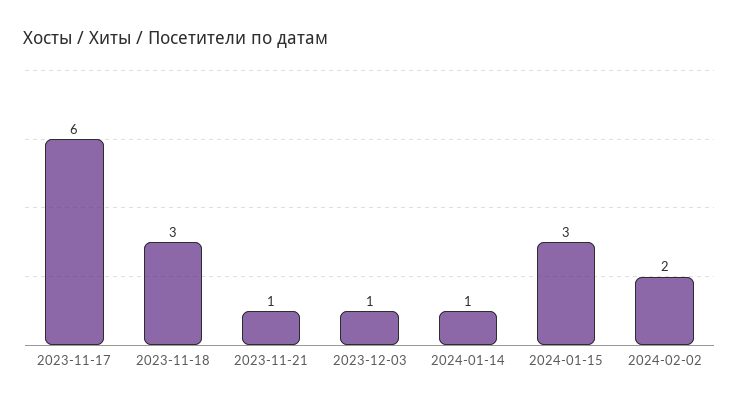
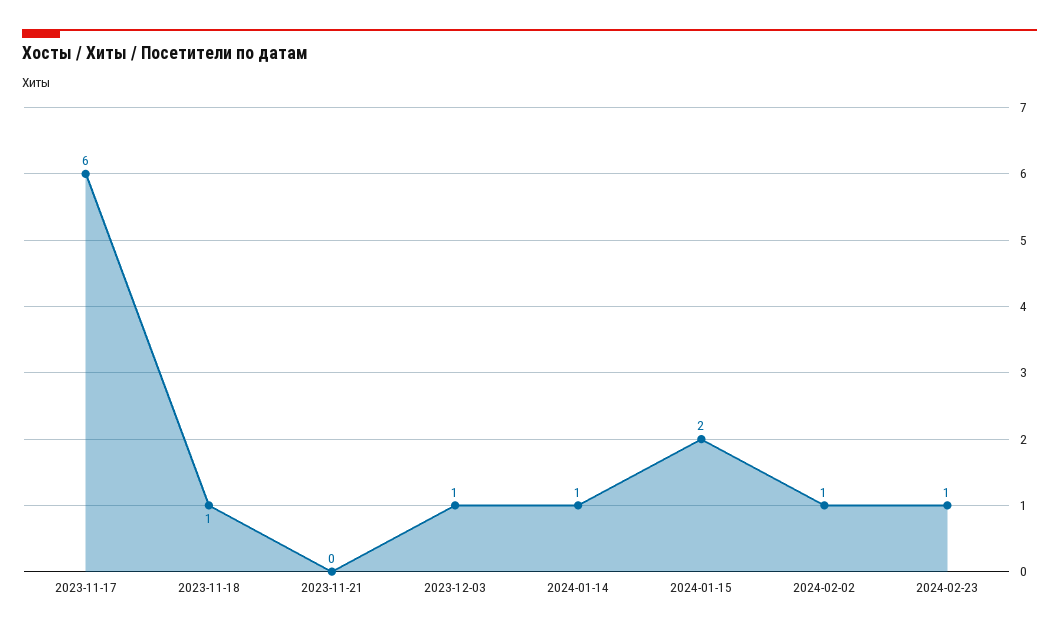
2023-11-18: 3 -> 1
2023-11-21: 1 -> 0
2024-01-15: 3 -> 2
2024-02-02: 2 -> 1
2024-02-23: none -> 1

